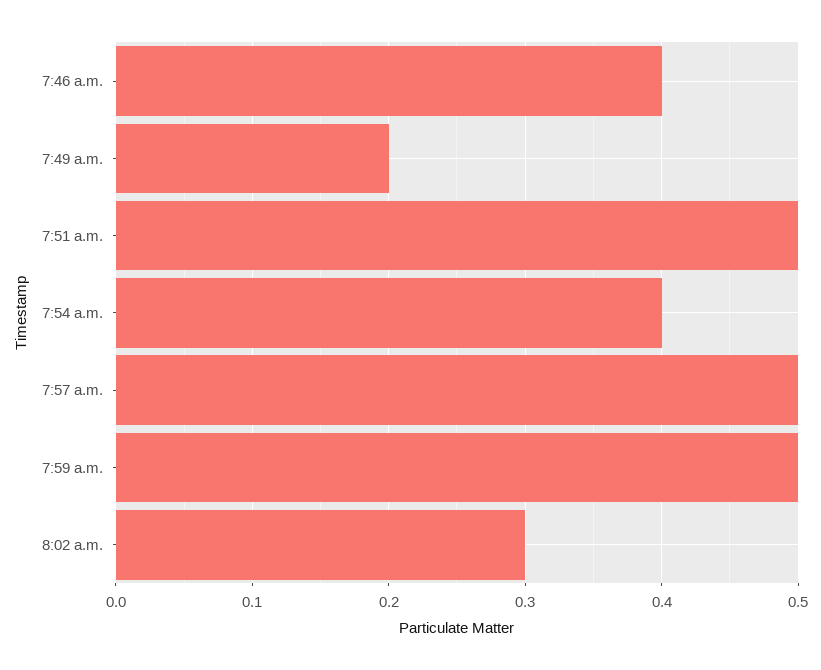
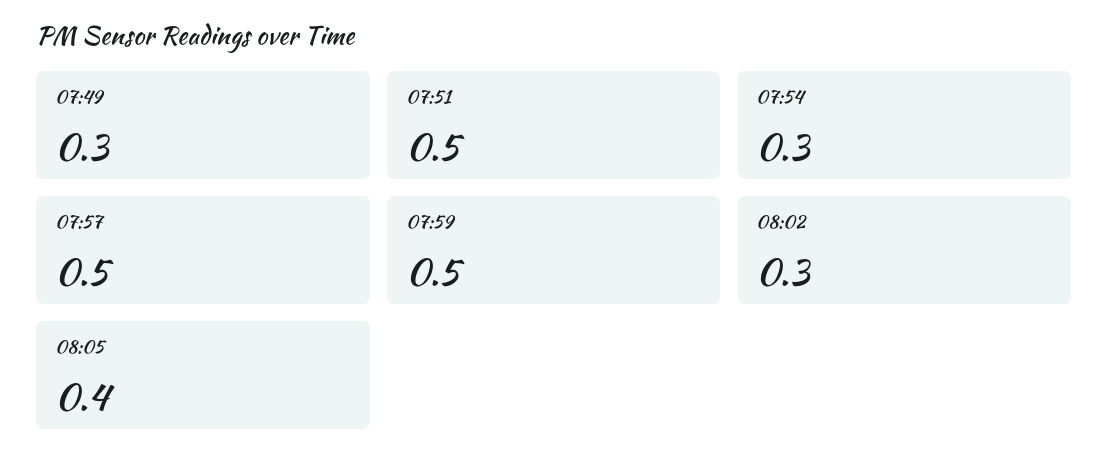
7:46 a.m.: 0.4 -> none
7:49 a.m.: 0.2 -> 0.3
7:54 a.m.: 0.4 -> 0.3
08:05: none -> 0.4

